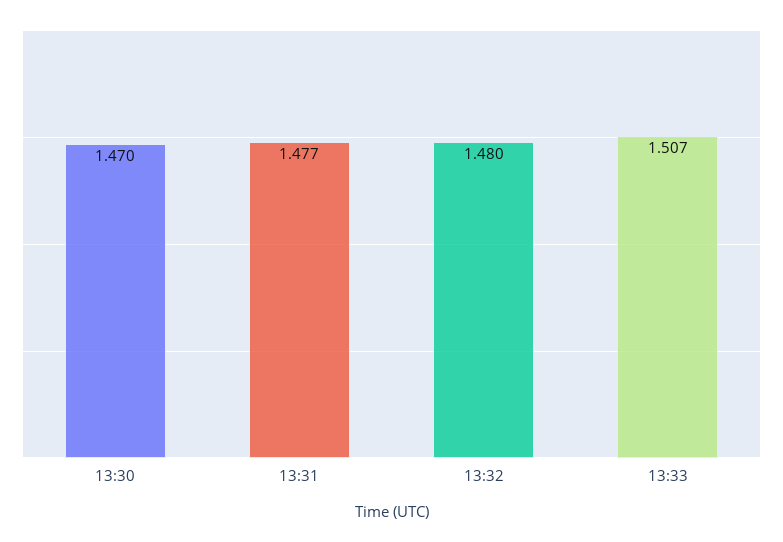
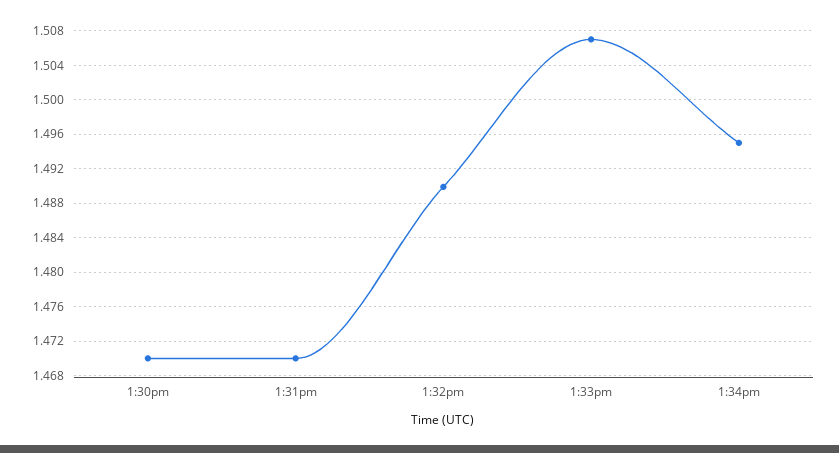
13:31: 1.477 -> 1.47
13:32: 1.48 -> 1.49
1:34pm: none -> 1.495

